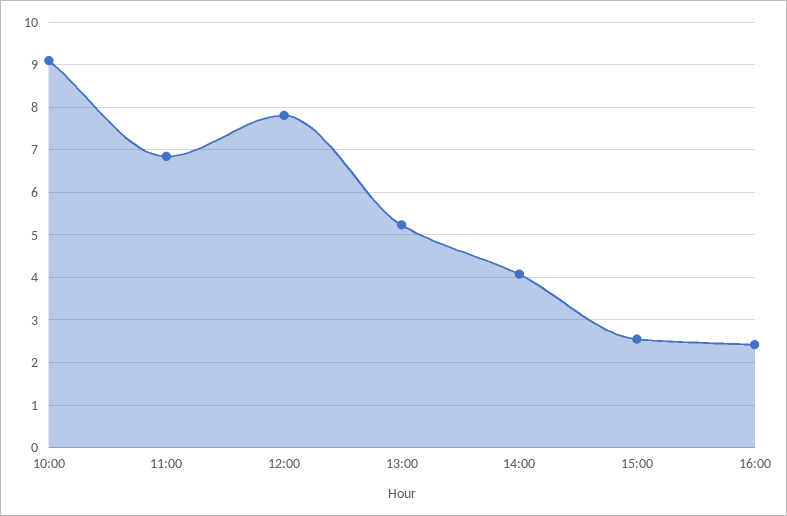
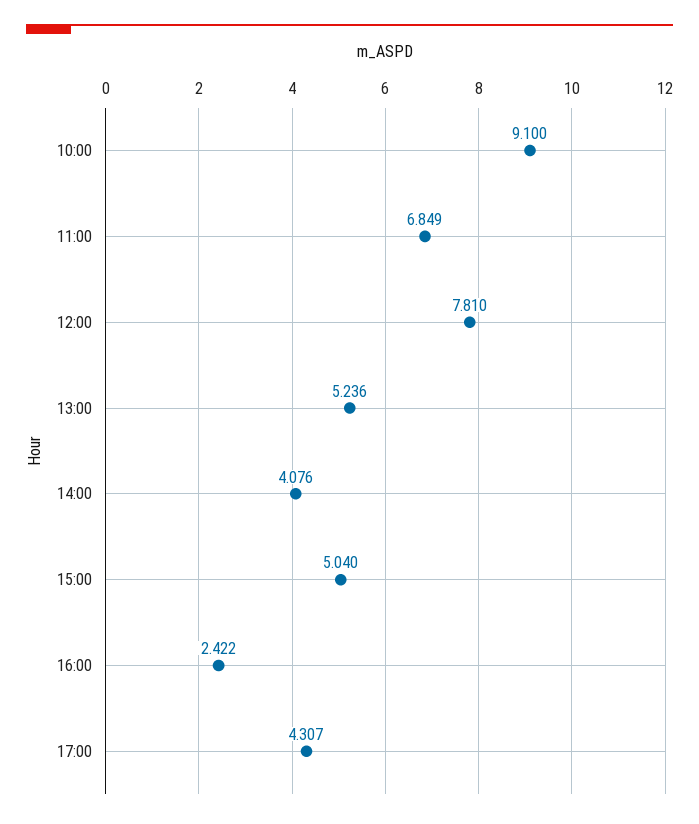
15:00: 2.6 -> 5.04
17:00: none -> 4.307

